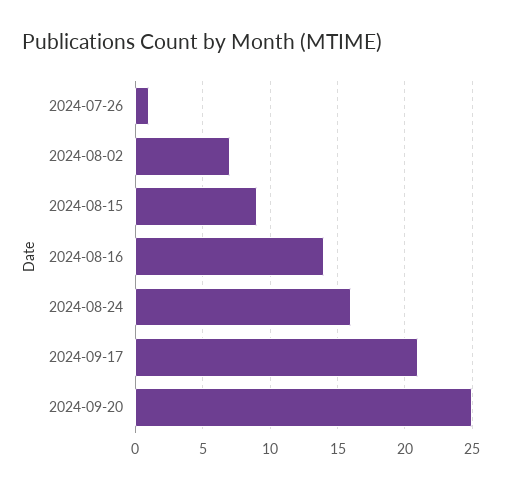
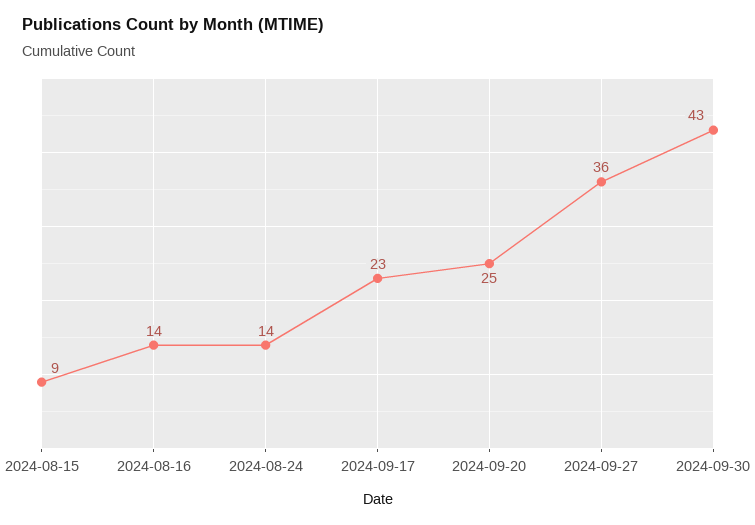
2024-07-26: 1 -> none
2024-08-02: 7 -> none
2024-08-24: 16 -> 14
2024-09-17: 21 -> 23
2024-09-27: none -> 36
2024-09-30: none -> 43

